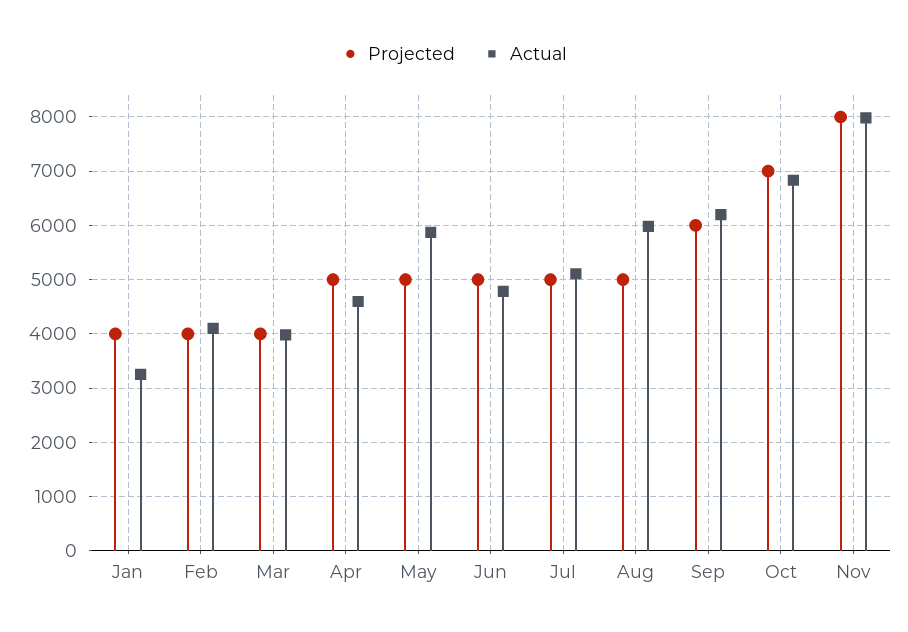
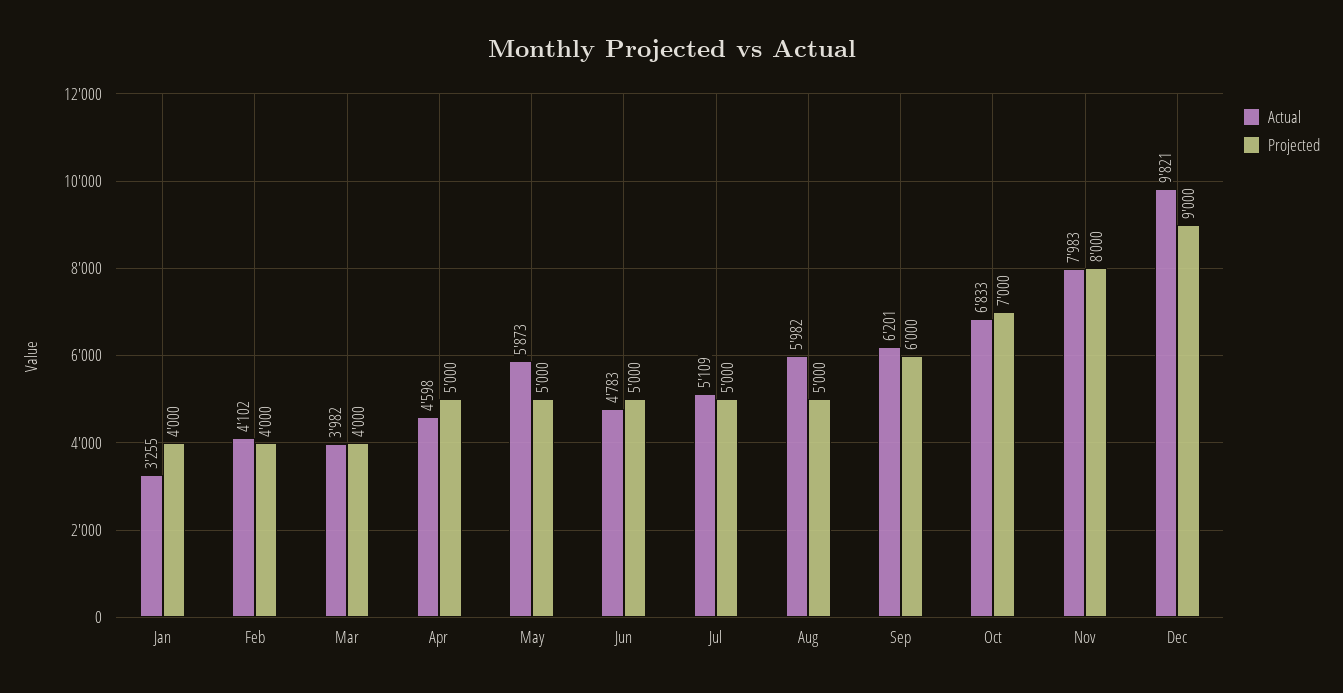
Actual, Dec: none -> 9821
Projected, Dec: none -> 9000

